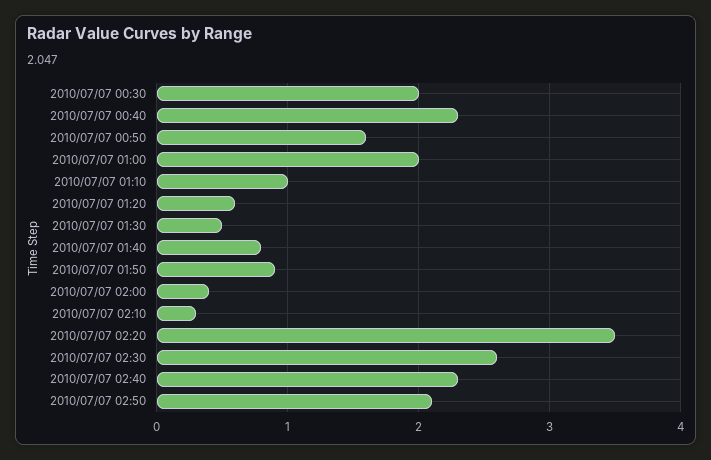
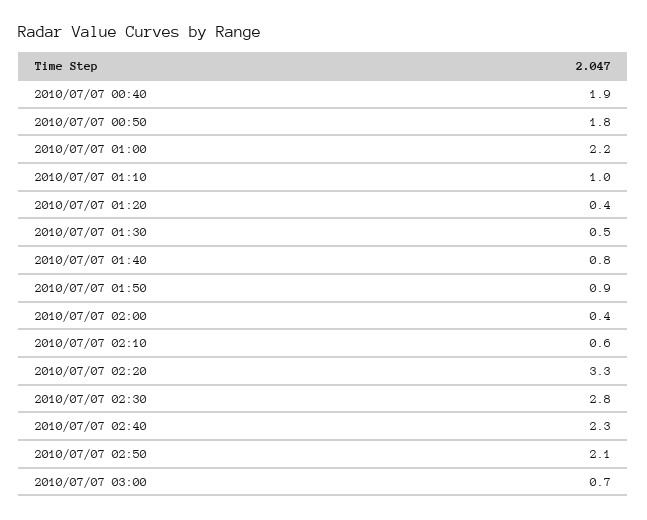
2010/07/07 00:30: 2 -> none
2010/07/07 00:40: 2.3 -> 1.9
2010/07/07 00:50: 1.6 -> 1.8
2010/07/07 01:00: 2 -> 2.2
2010/07/07 01:20: 0.6 -> 0.4
2010/07/07 02:10: 0.3 -> 0.6
2010/07/07 02:20: 3.5 -> 3.3
2010/07/07 02:30: 2.6 -> 2.8
2010/07/07 03:00: none -> 0.7

